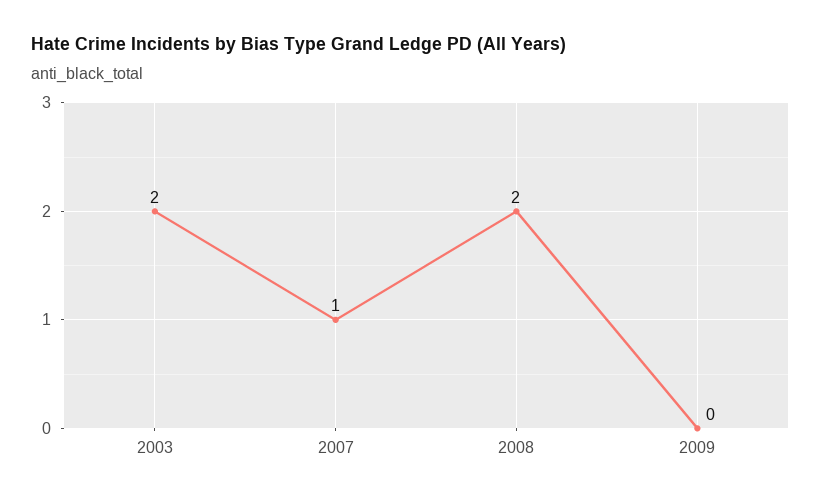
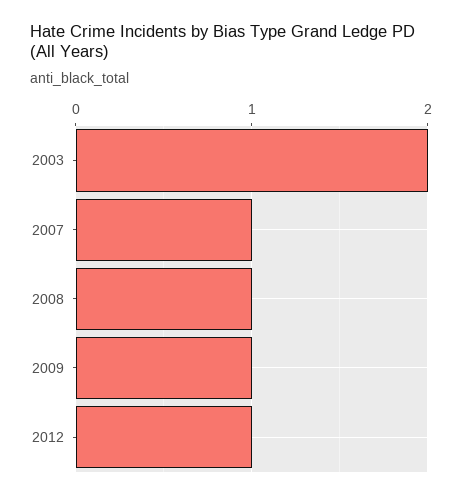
2008: 2 -> 1
2009: 0 -> 1
2012: none -> 1

